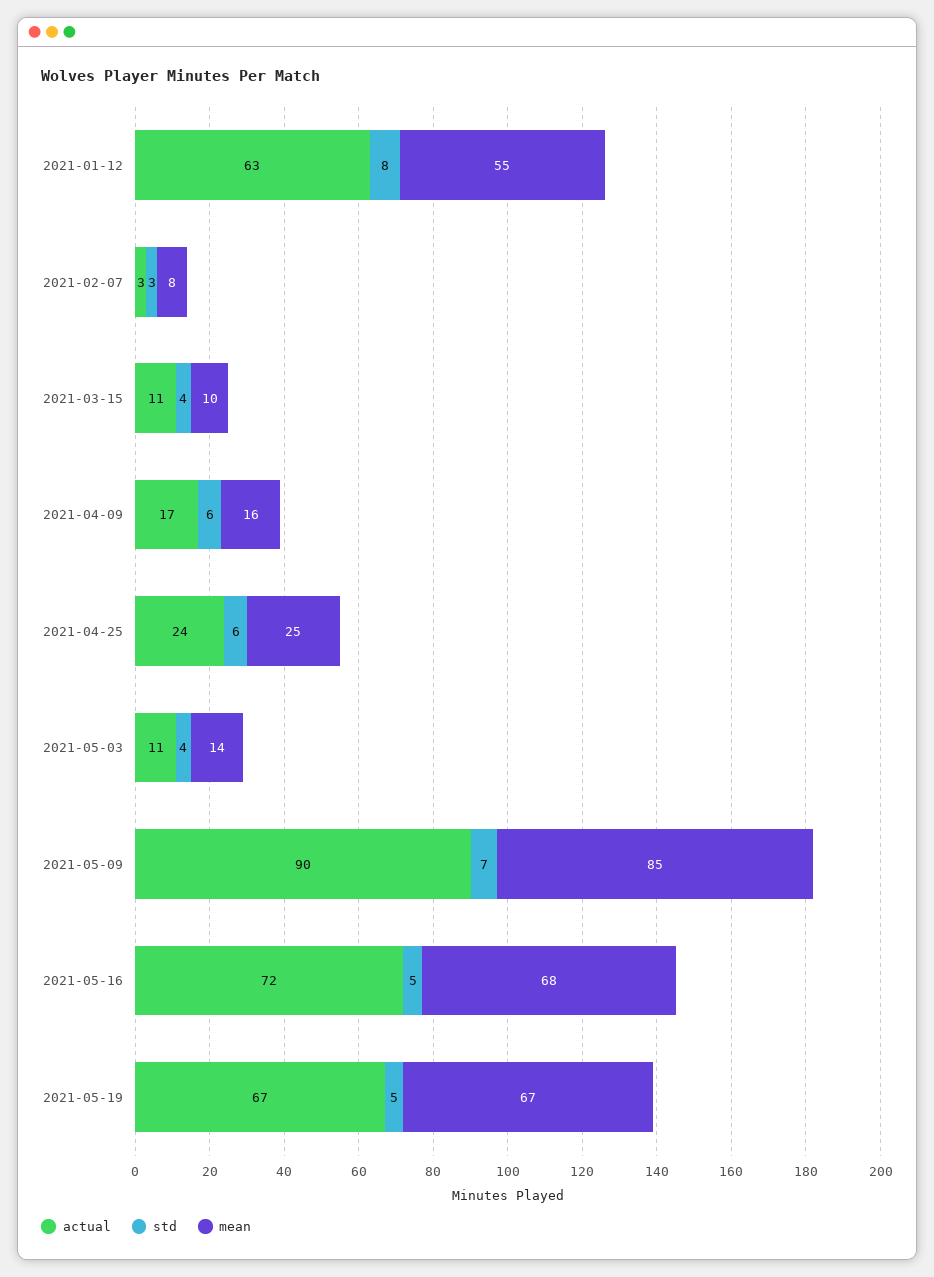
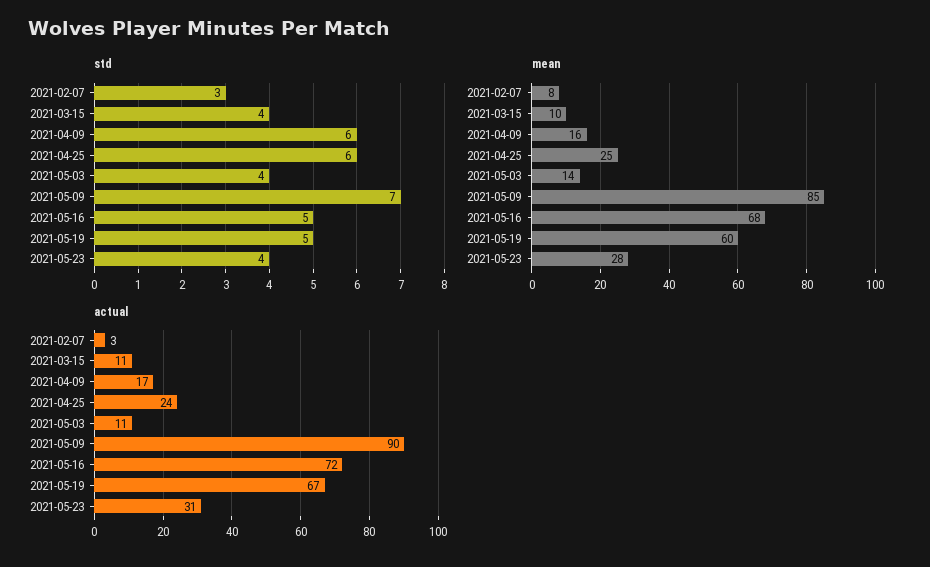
actual, 2021-01-12: 63 -> none
std, 2021-01-12: 8 -> none
mean, 2021-01-12: 55 -> none
mean, 2021-05-19: 67 -> 60
std, 2021-05-23: none -> 4
mean, 2021-05-23: none -> 28
actual, 2021-05-23: none -> 31

